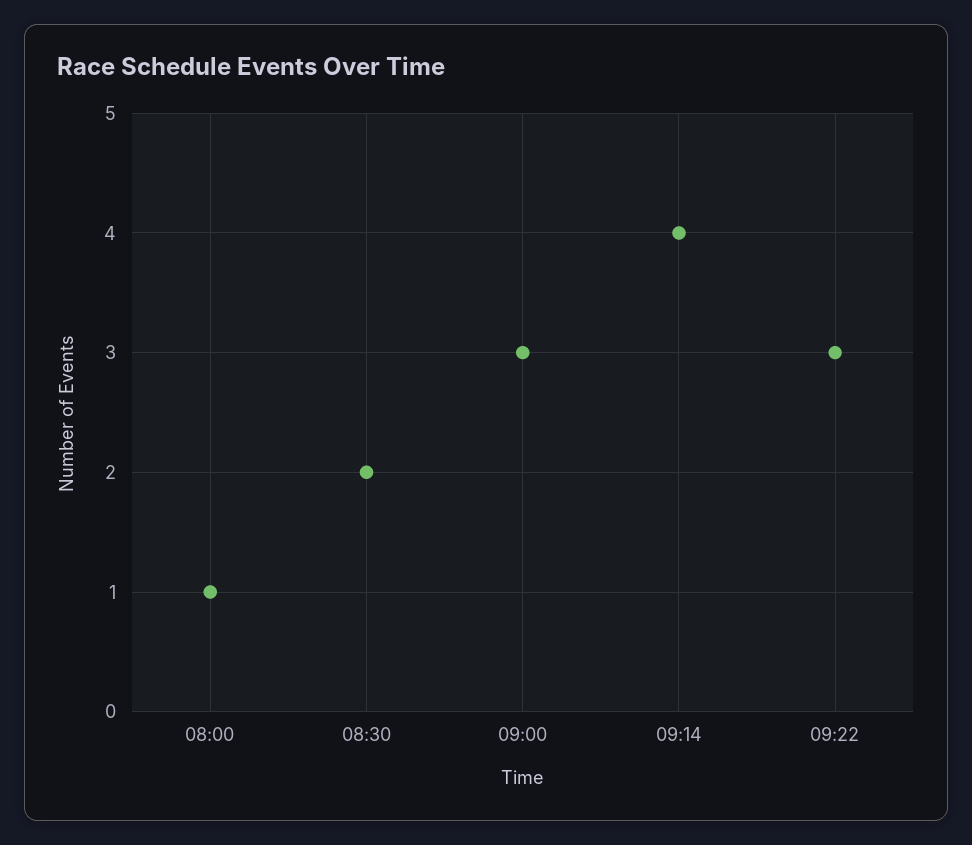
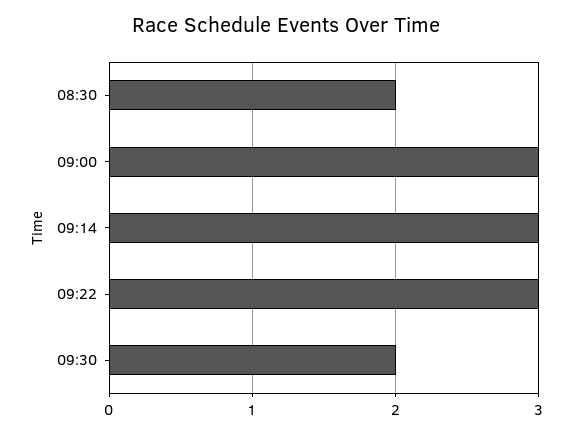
08:00: 1 -> none
09:14: 4 -> 3
09:30: none -> 2

